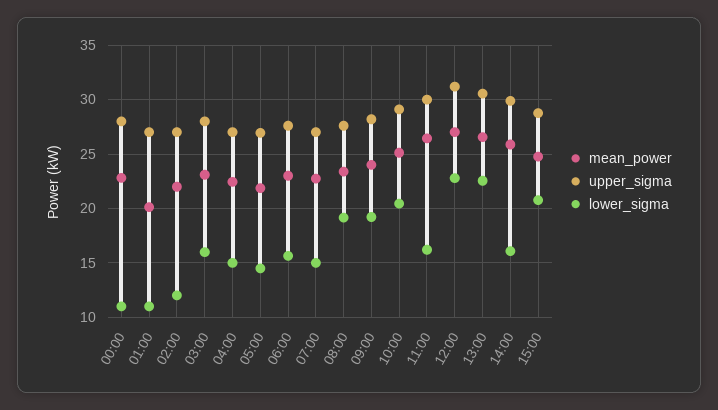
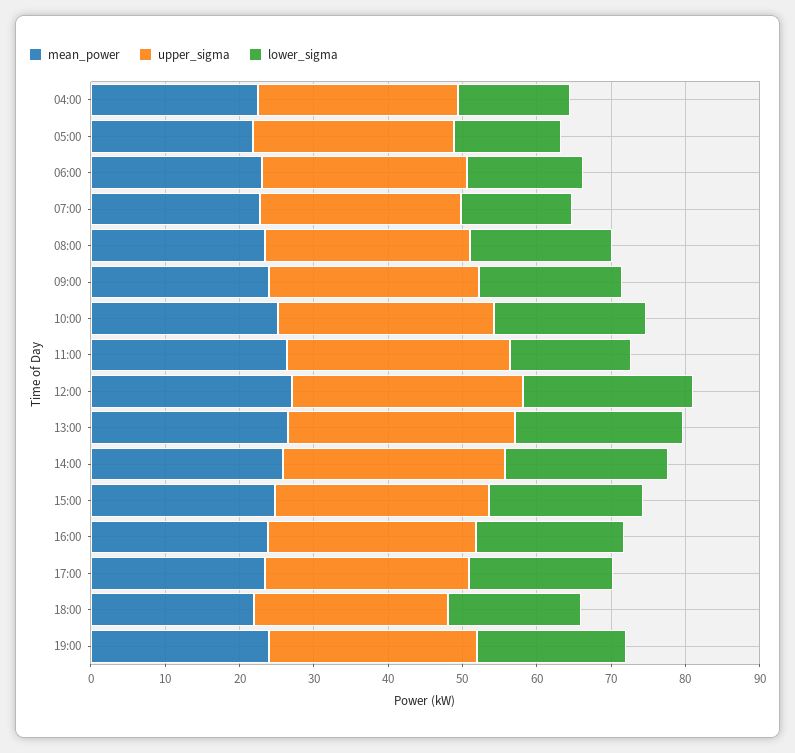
mean_power, 00:00: 23 -> none
upper_sigma, 00:00: 28 -> none
lower_sigma, 00:00: 11 -> none
mean_power, 01:00: 20 -> none
upper_sigma, 01:00: 27 -> none
lower_sigma, 01:00: 11 -> none
mean_power, 02:00: 22 -> none
upper_sigma, 02:00: 27 -> none
lower_sigma, 02:00: 12 -> none
mean_power, 03:00: 23 -> none
upper_sigma, 03:00: 28 -> none
lower_sigma, 03:00: 16 -> none
lower_sigma, 14:00: 16 -> 22
mean_power, 16:00: none -> 24
upper_sigma, 16:00: none -> 28
lower_sigma, 16:00: none -> 20
mean_power, 17:00: none -> 24
upper_sigma, 17:00: none -> 28
lower_sigma, 17:00: none -> 20
mean_power, 18:00: none -> 22
upper_sigma, 18:00: none -> 26
lower_sigma, 18:00: none -> 18
mean_power, 19:00: none -> 24
upper_sigma, 19:00: none -> 28
lower_sigma, 19:00: none -> 20

